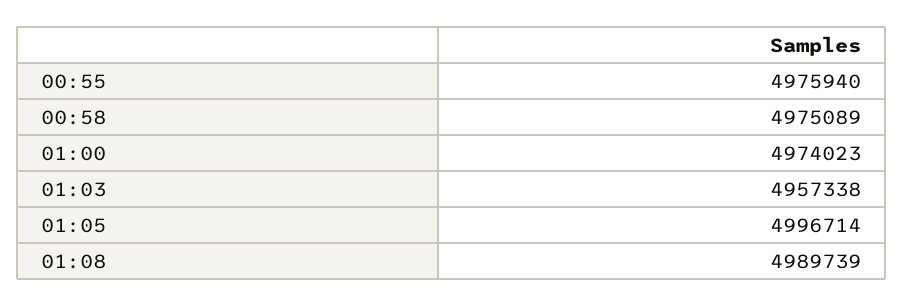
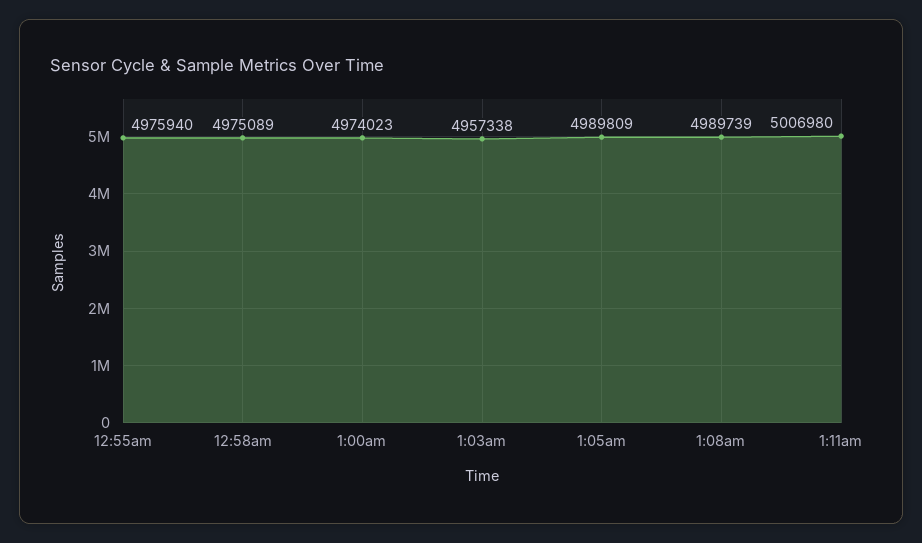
01:05: 4996714 -> 4989809
1:11am: none -> 5006980

